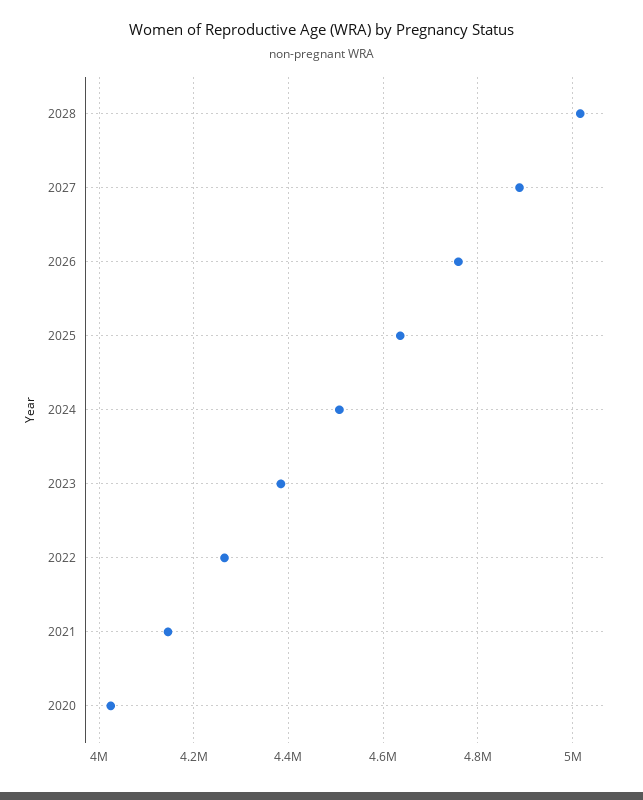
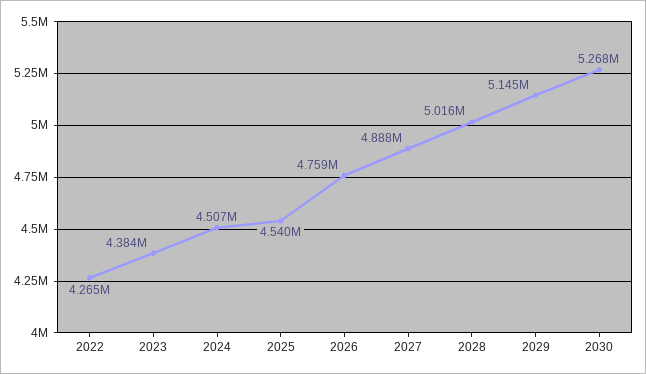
2025: 4640000 -> 4540000
2021: 4140000 -> none
2020: 4020000 -> none
2029: none -> 5145000
2030: none -> 5268000

